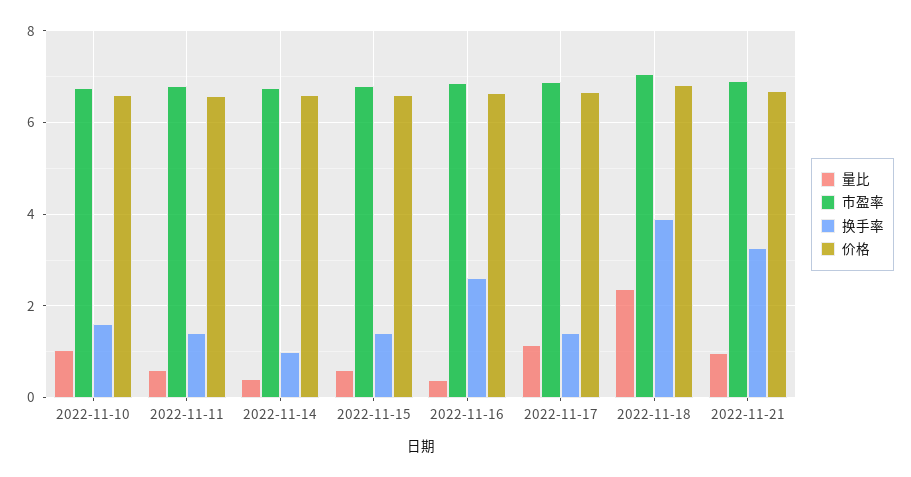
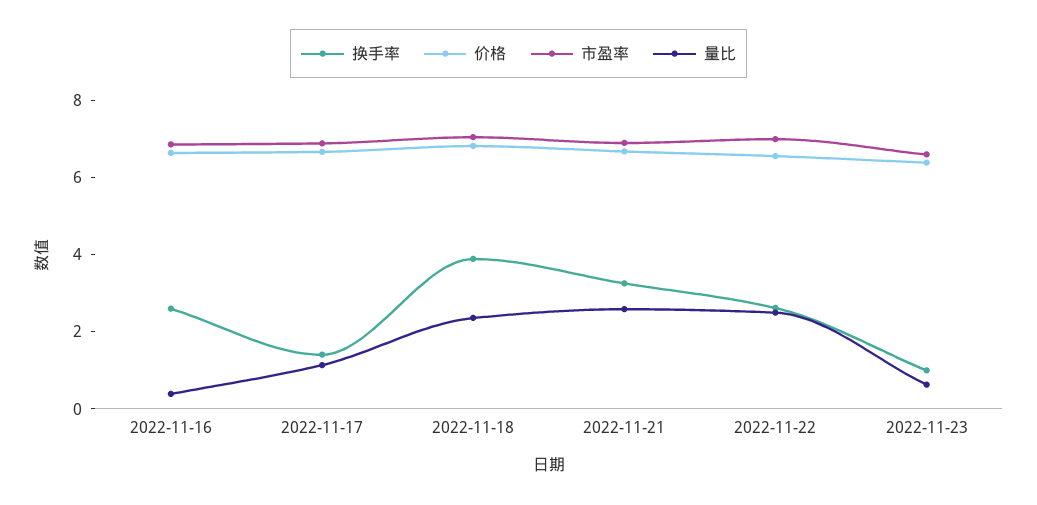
量比, 2022-11-10: 1 -> none
市盈率, 2022-11-10: 6.8 -> none
换手率, 2022-11-10: 1.6 -> none
价格, 2022-11-10: 6.6 -> none
量比, 2022-11-11: 0.6 -> none
市盈率, 2022-11-11: 6.8 -> none
换手率, 2022-11-11: 1.4 -> none
价格, 2022-11-11: 6.6 -> none
量比, 2022-11-14: 0.4 -> none
市盈率, 2022-11-14: 6.8 -> none
换手率, 2022-11-14: 1 -> none
价格, 2022-11-14: 6.6 -> none
量比, 2022-11-15: 0.6 -> none
市盈率, 2022-11-15: 6.8 -> none
换手率, 2022-11-15: 1.4 -> none
价格, 2022-11-15: 6.6 -> none
量比, 2022-11-21: 1 -> 2.5
换手率, 2022-11-22: none -> 2.5
价格, 2022-11-22: none -> 6.5
市盈率, 2022-11-22: none -> 7
量比, 2022-11-22: none -> 2.5
换手率, 2022-11-23: none -> 1
价格, 2022-11-23: none -> 6.5
市盈率, 2022-11-23: none -> 6.5
量比, 2022-11-23: none -> 0.5

